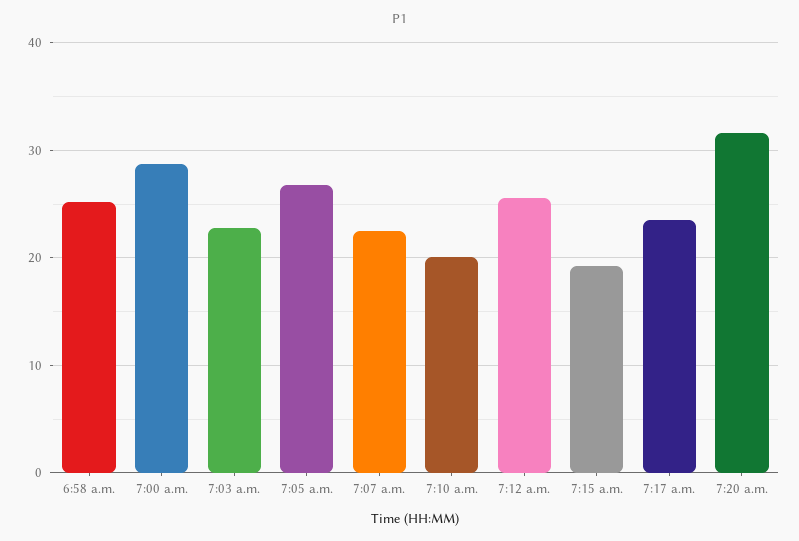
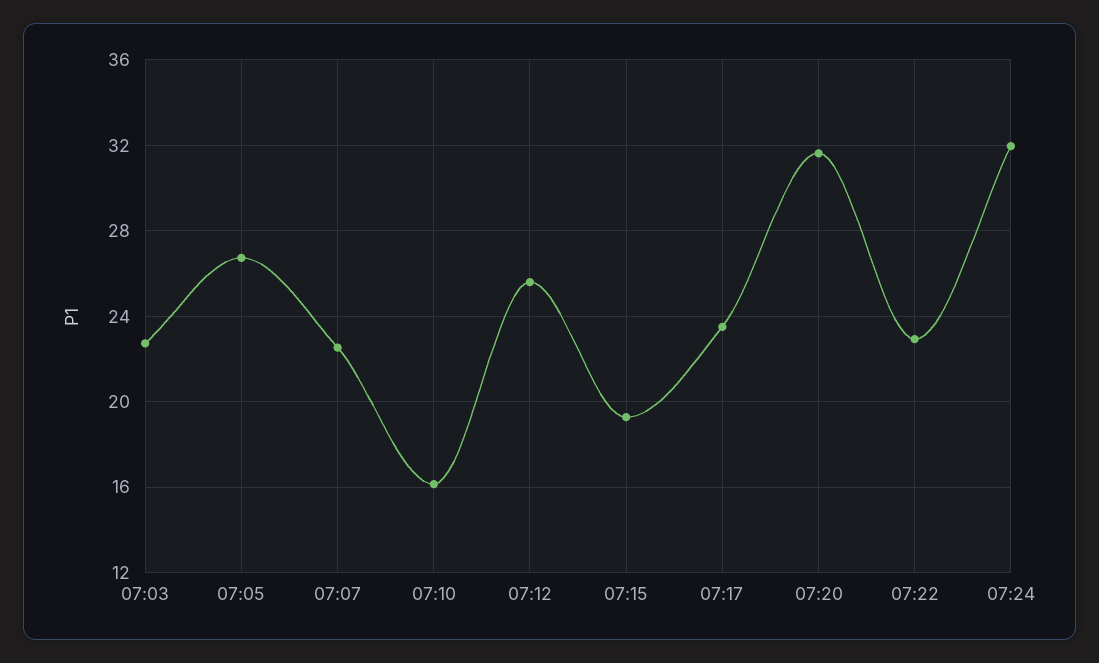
6:58 a.m.: 25 -> none
7:00 a.m.: 29 -> none
7:10 a.m.: 20 -> 16
07:22: none -> 23
07:24: none -> 32

